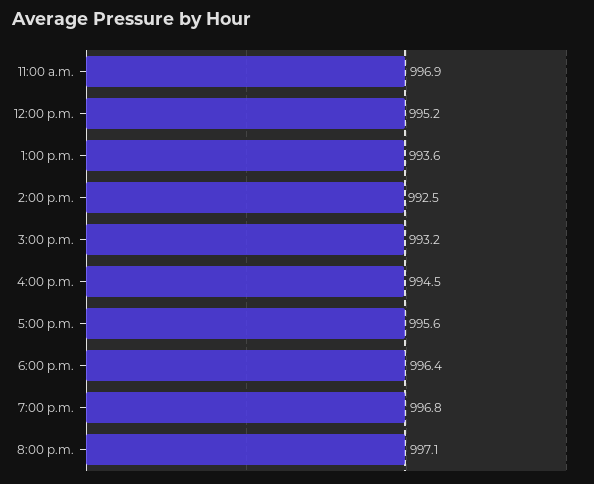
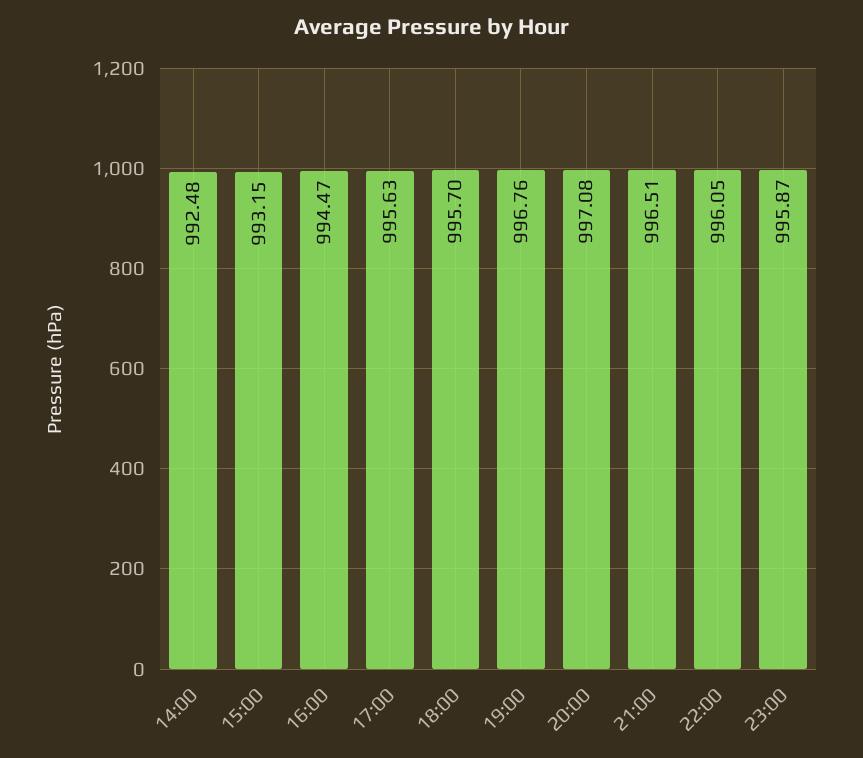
11:00 a.m.: 996.9 -> none
12:00 p.m.: 995.2 -> none
1:00 p.m.: 993.6 -> none
6:00 p.m.: 996.4 -> 995.7
21:00: none -> 996.51
22:00: none -> 996.05
23:00: none -> 995.87

